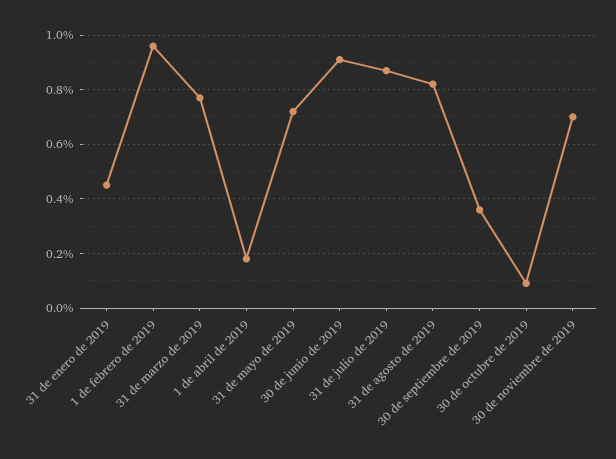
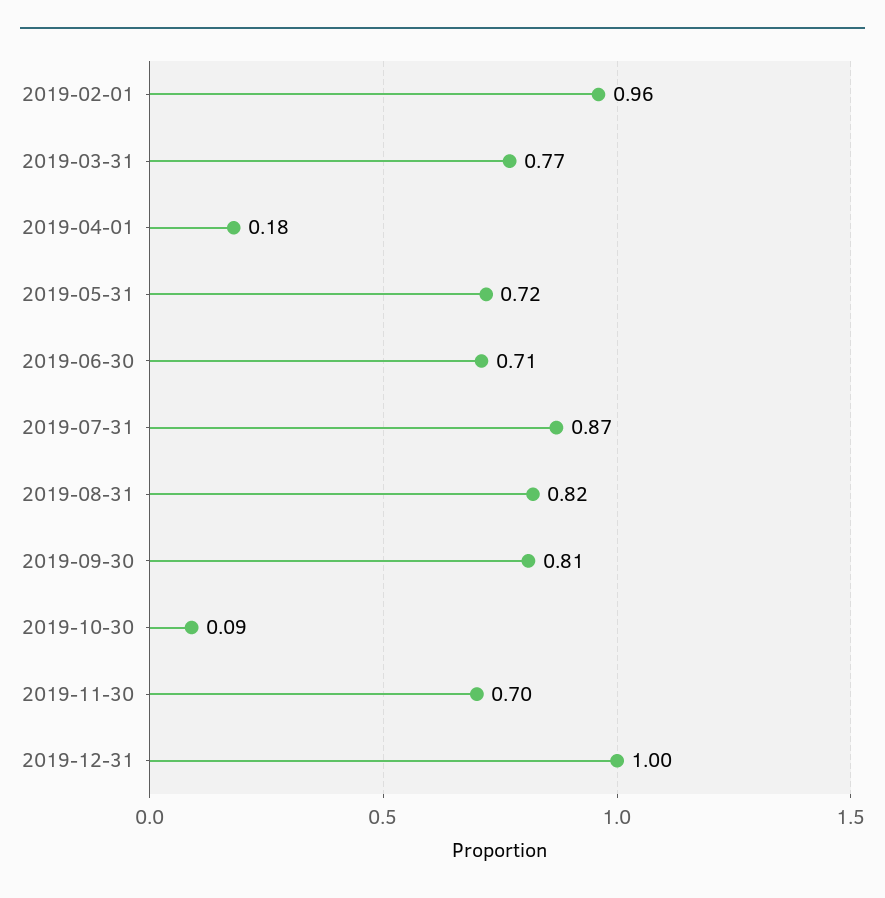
31 de enero de 2019: 0.45 -> none
30 de junio de 2019: 0.9 -> 0.71
30 de septiembre de 2019: 0.35 -> 0.81
2019-12-31: none -> 1

